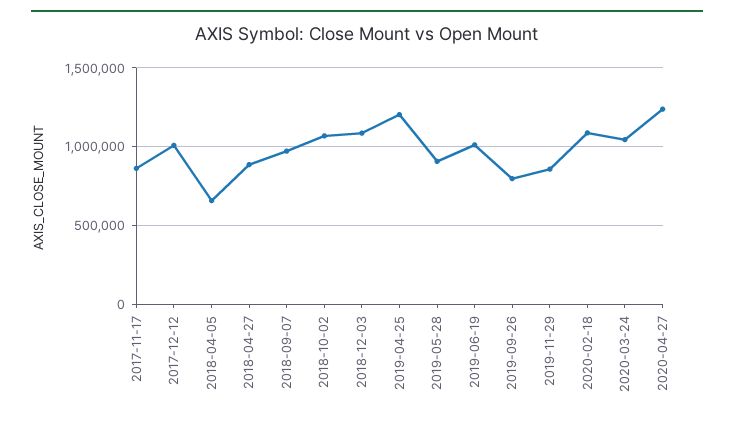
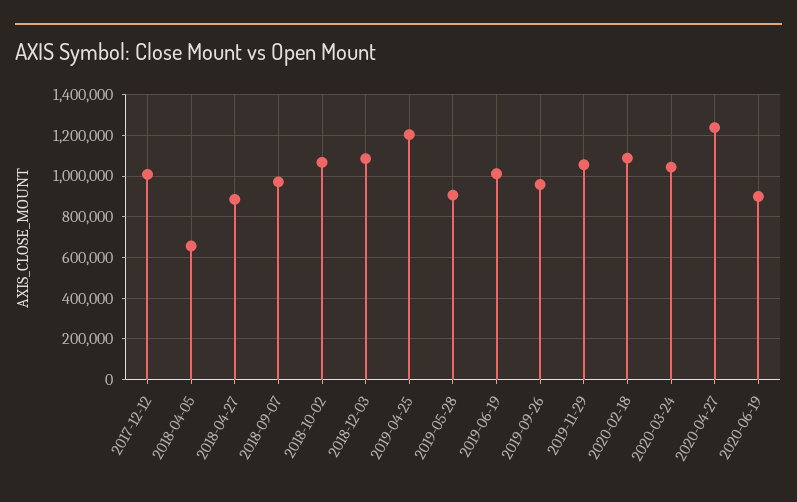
2017-11-17: 850000 -> none
2019-09-26: 800000 -> 950000
2019-11-29: 850000 -> 1050000
2020-06-19: none -> 900000

